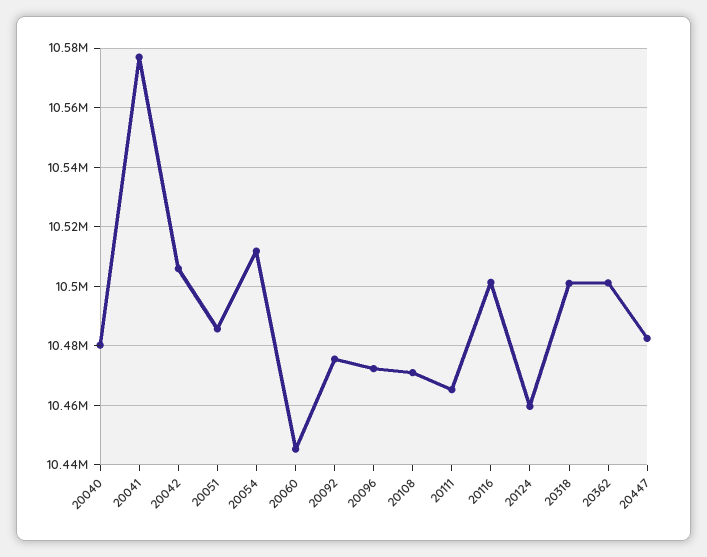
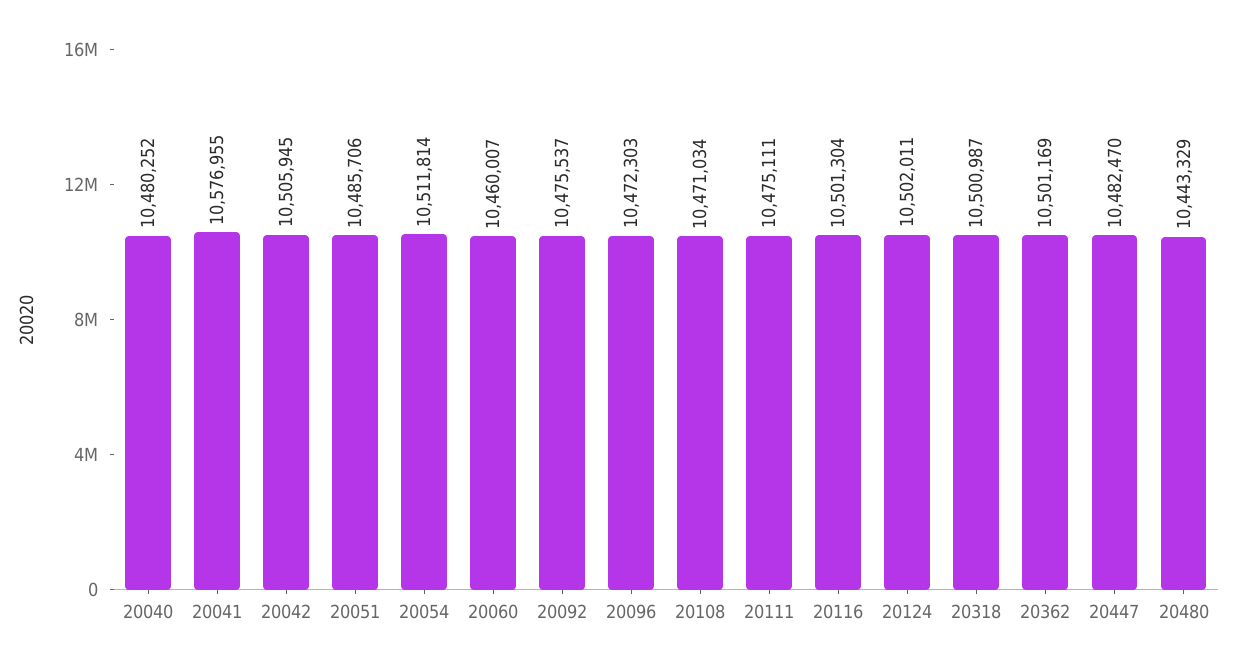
20060: 10445000 -> 10460007
20111: 10465000 -> 10475111
20124: 10460000 -> 10502011
20480: none -> 10443329

